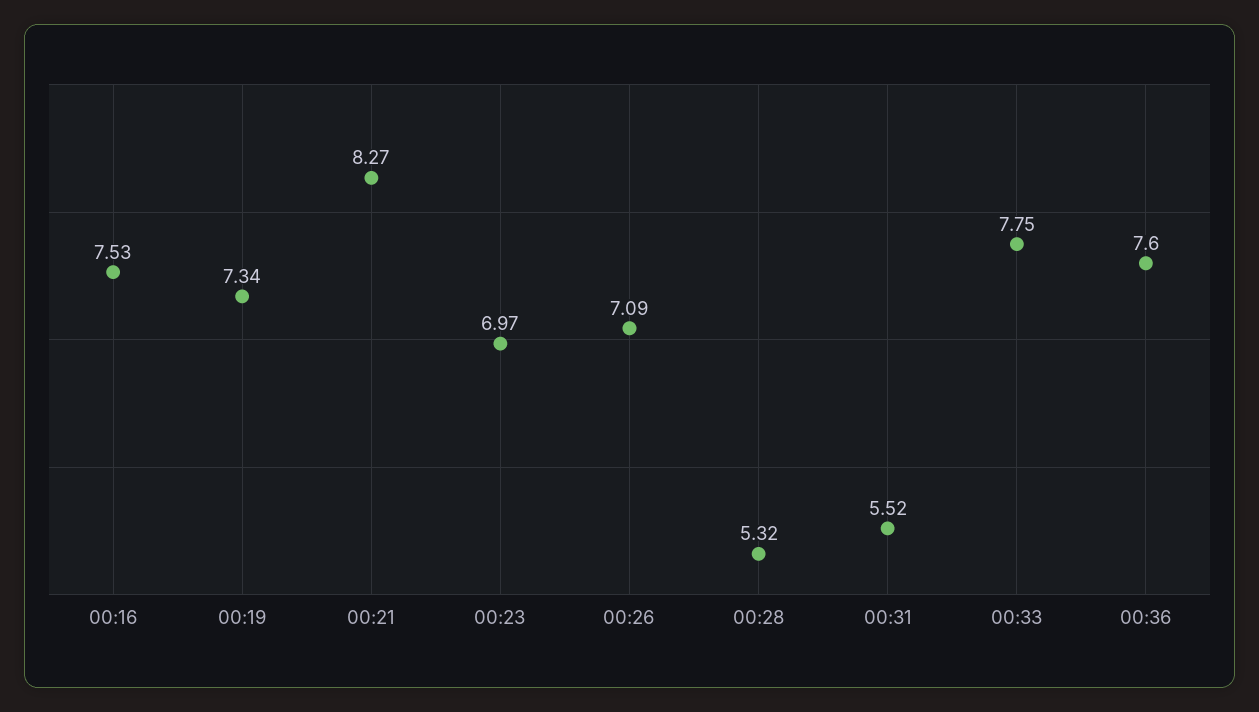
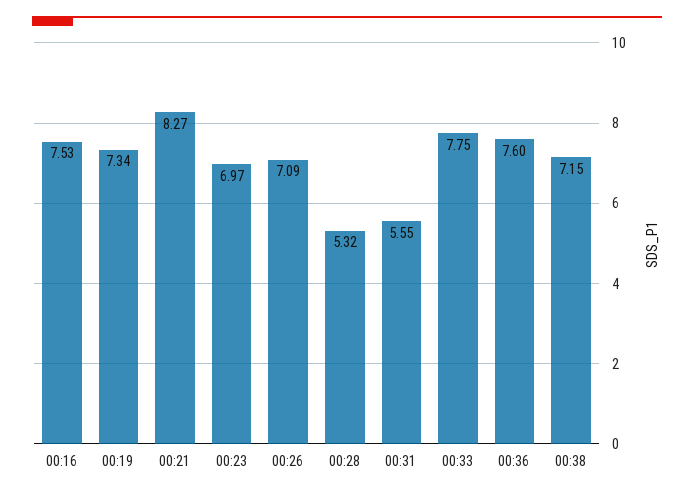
00:31: 5.52 -> 5.55
00:38: none -> 7.15

